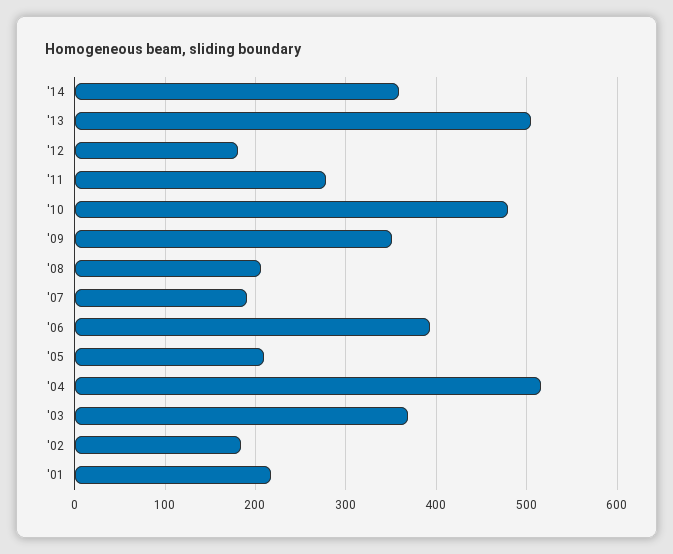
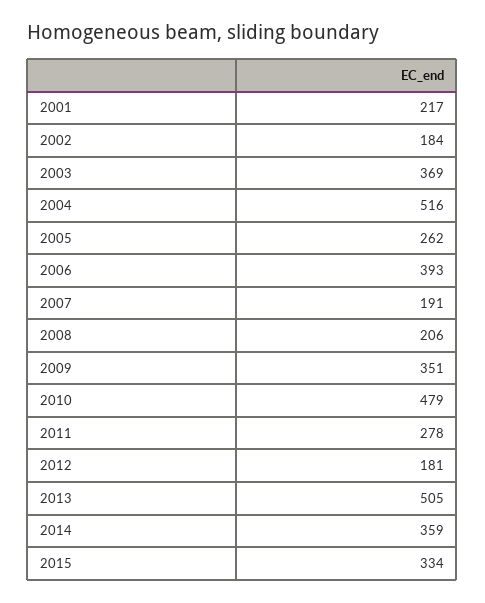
'05: 210 -> 262
2015: none -> 334

